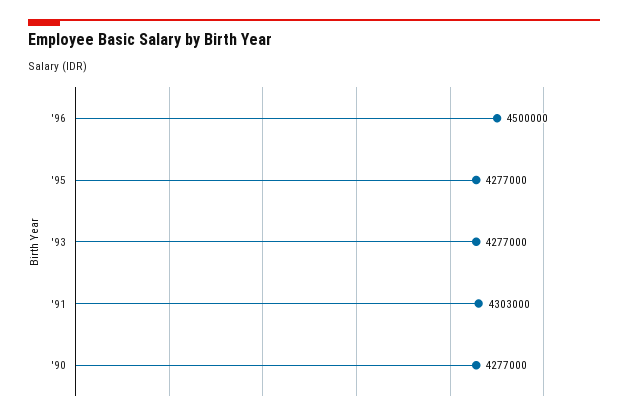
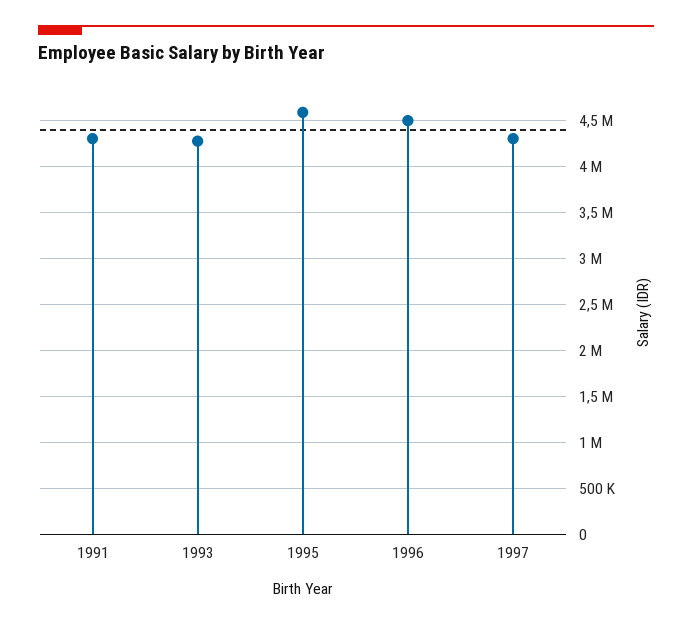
'95: 4277000 -> 4600000
'90: 4277000 -> none
1997: none -> 4300000

